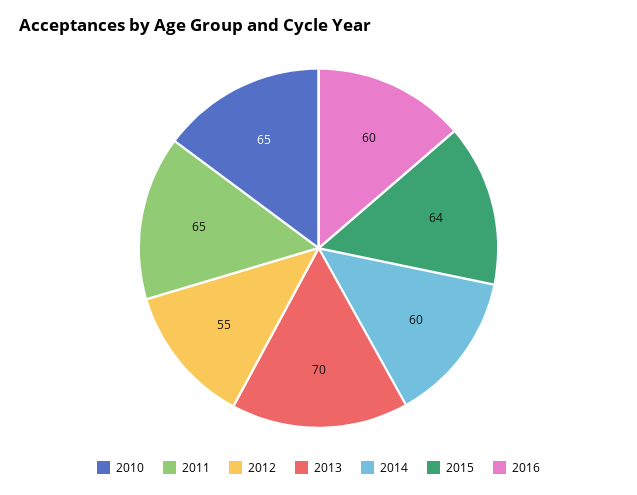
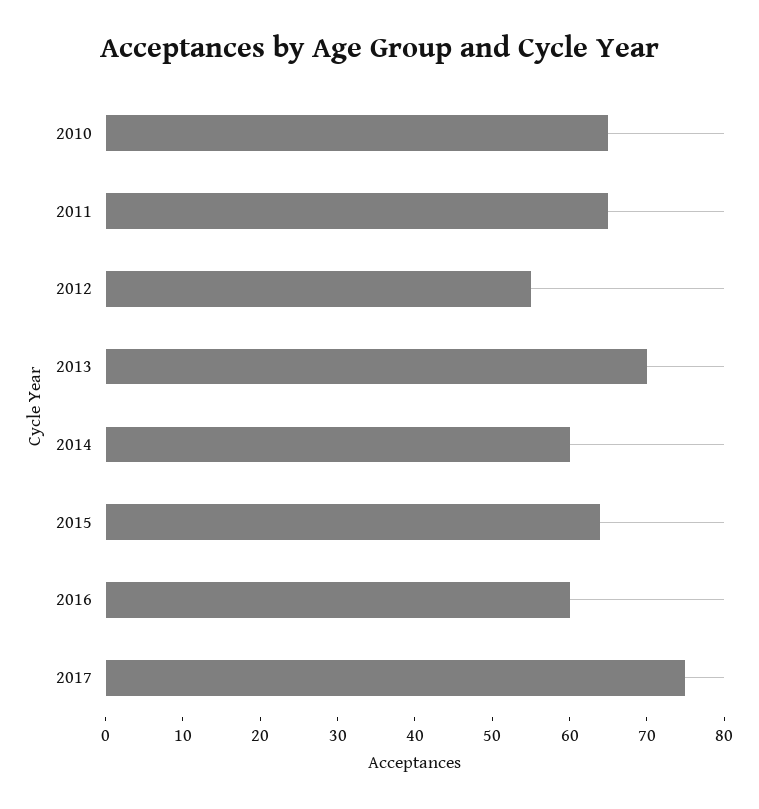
2017: none -> 75

